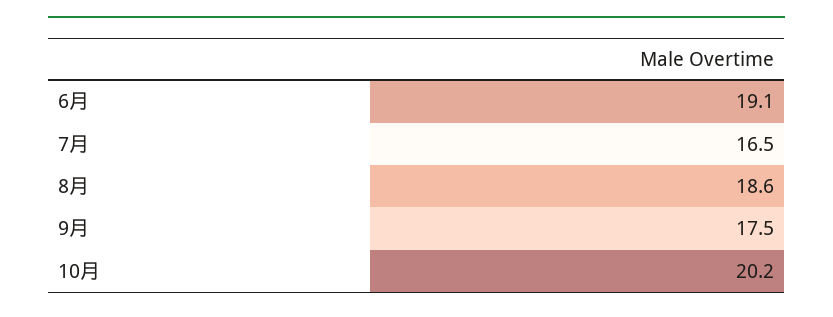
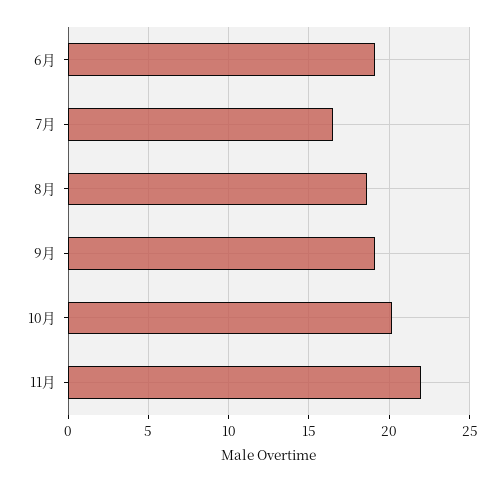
9月: 17.5 -> 19
11月: none -> 22

